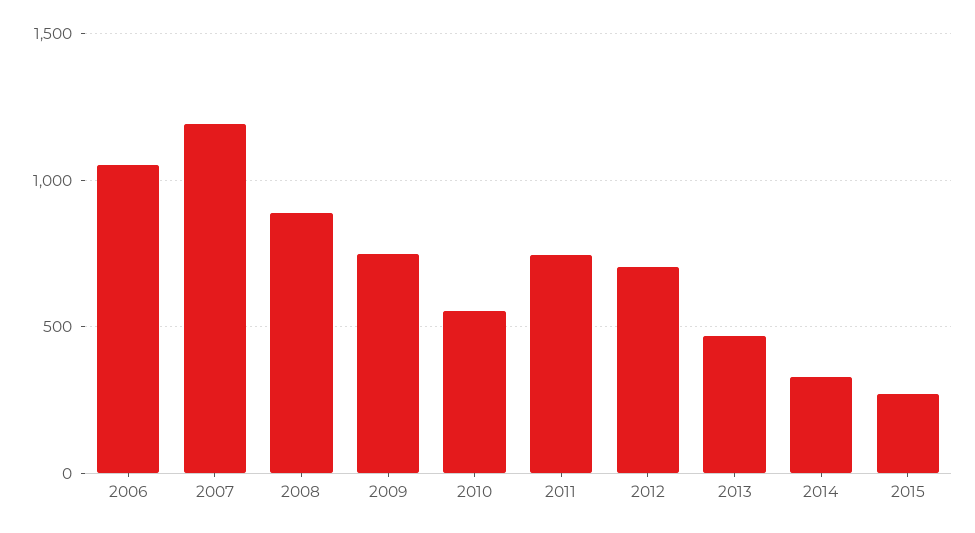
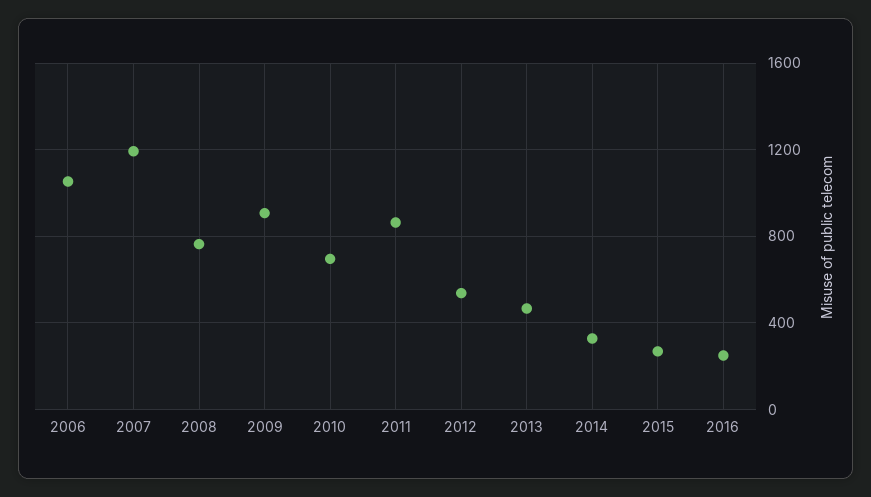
2008: 900 -> 750
2009: 750 -> 900
2010: 550 -> 700
2011: 750 -> 850
2012: 700 -> 550
2016: none -> 250

